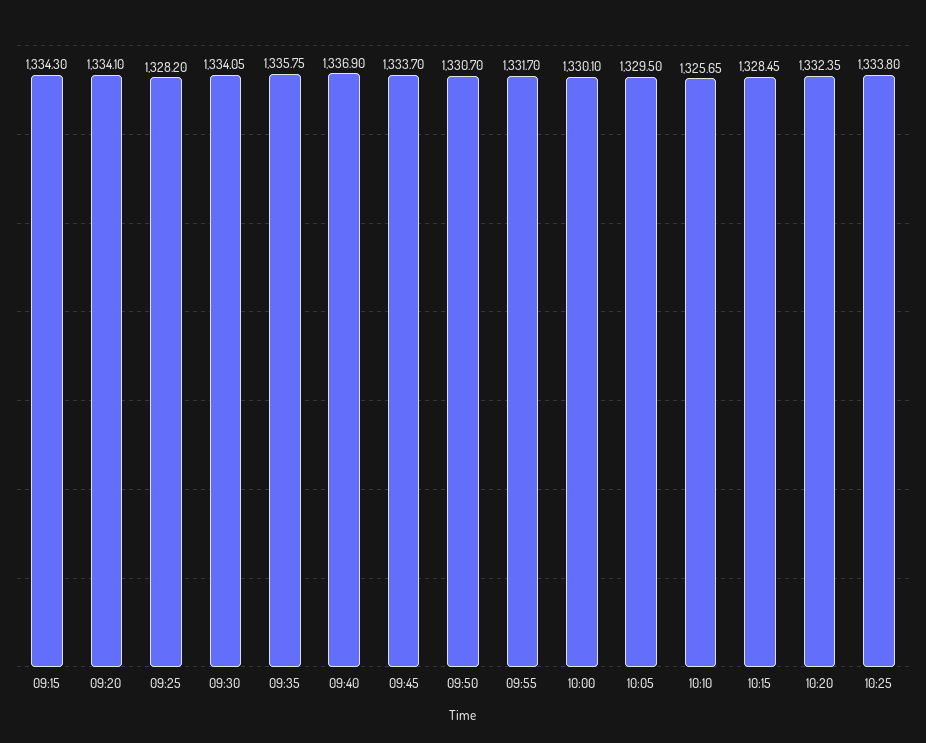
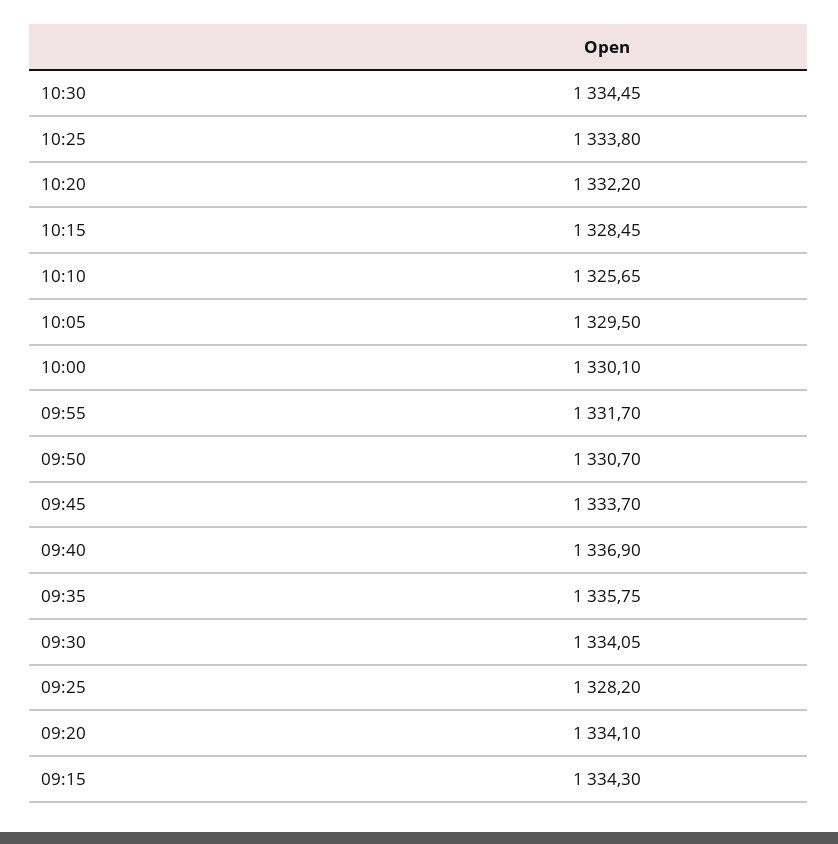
10:20: 1332.35 -> 1332.2
10:30: none -> 1334.45

